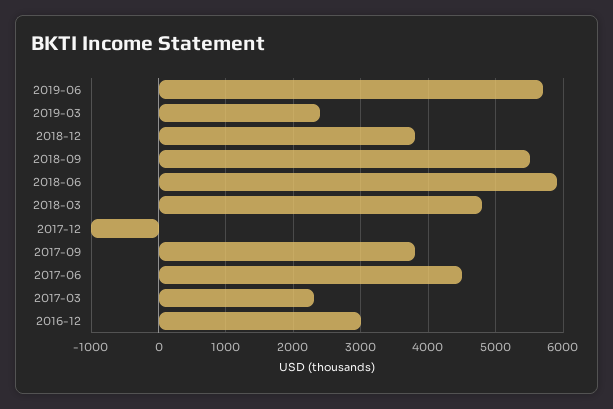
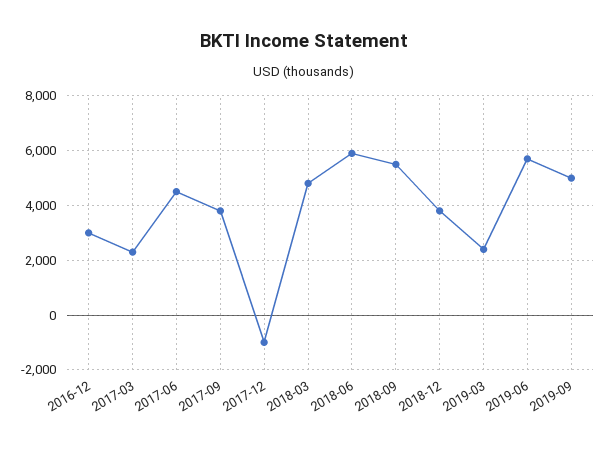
2019-09: none -> 5000

